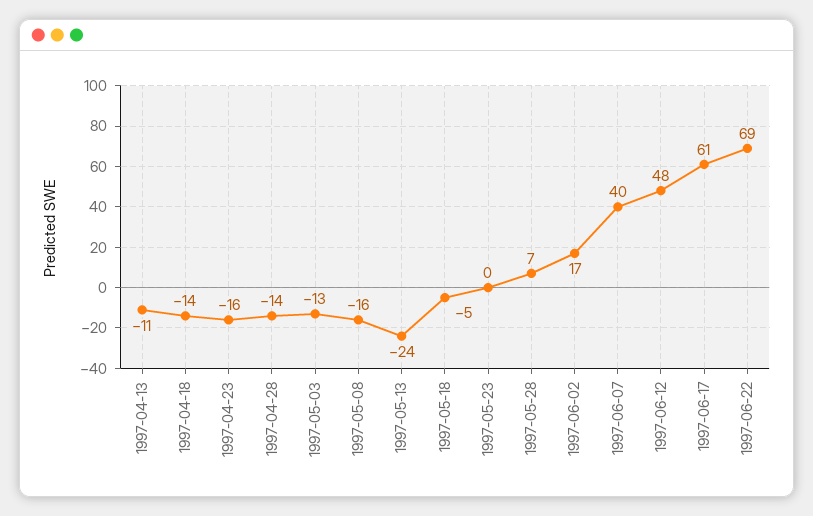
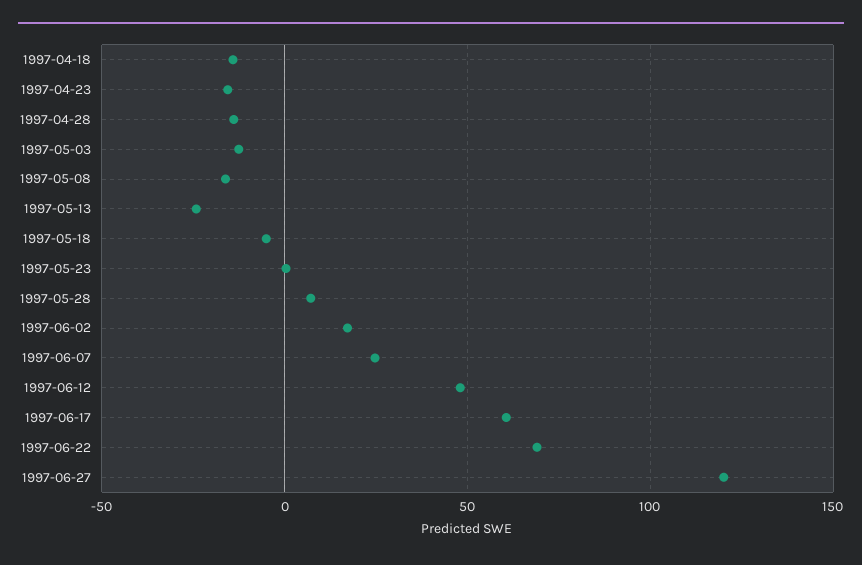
1997-04-13: -11 -> none
1997-06-07: 40 -> 25
1997-06-27: none -> 120

